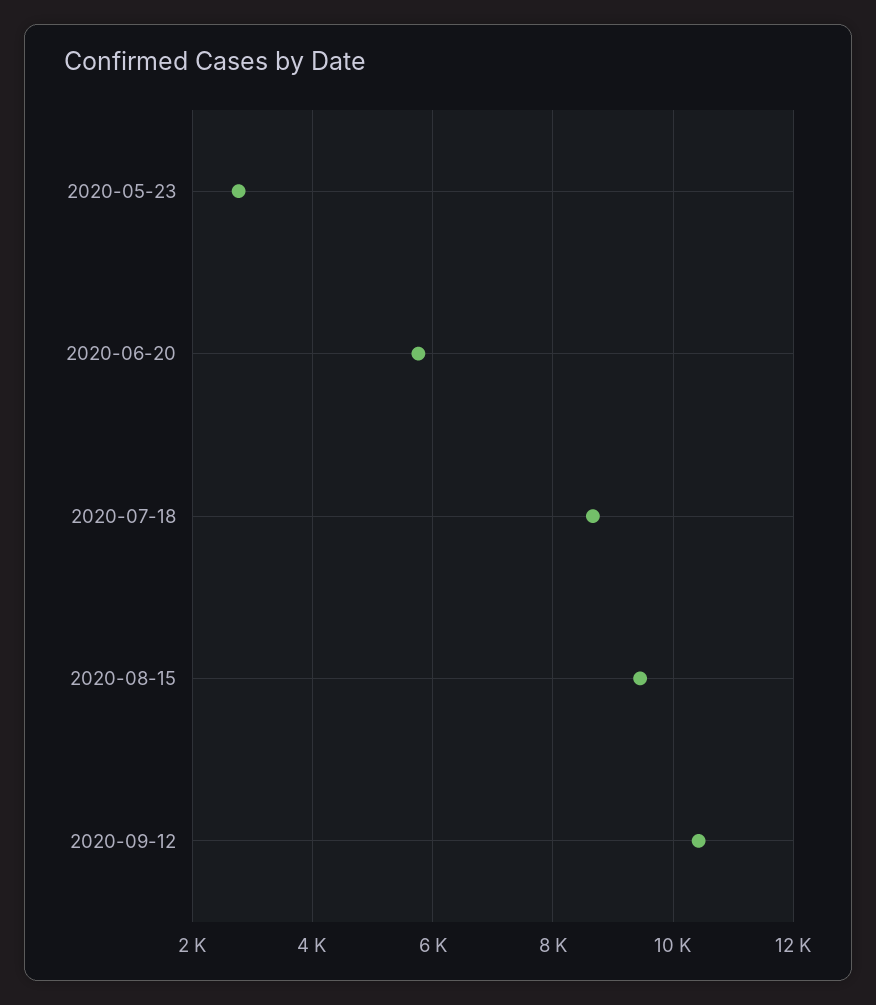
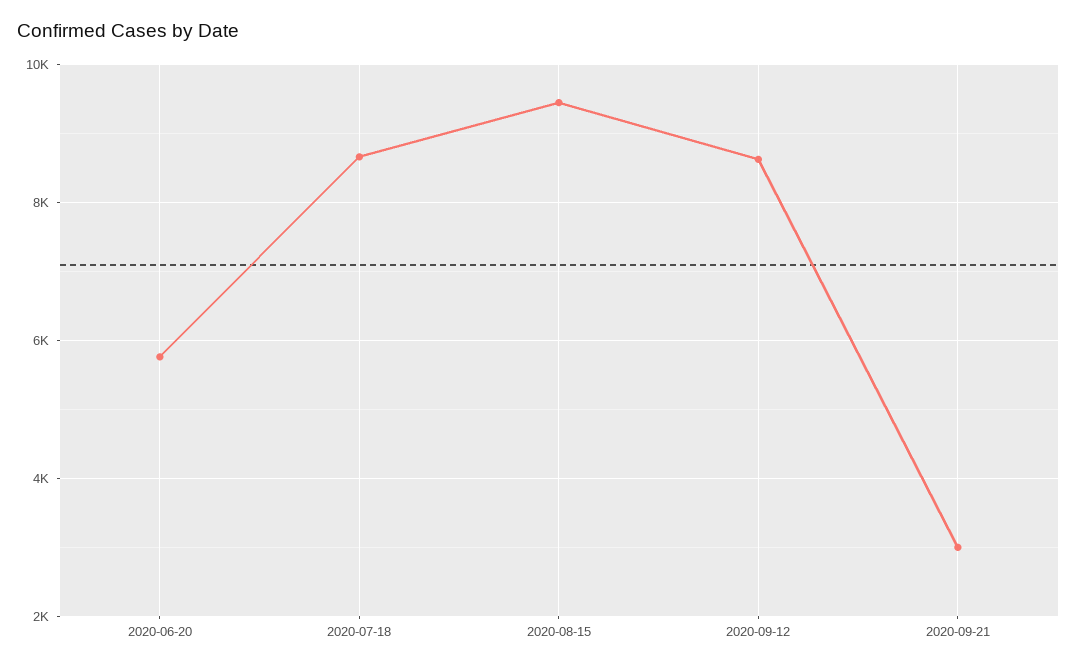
2020-05-23: 2800 -> none
2020-09-12: 10400 -> 8600
2020-09-21: none -> 3000

